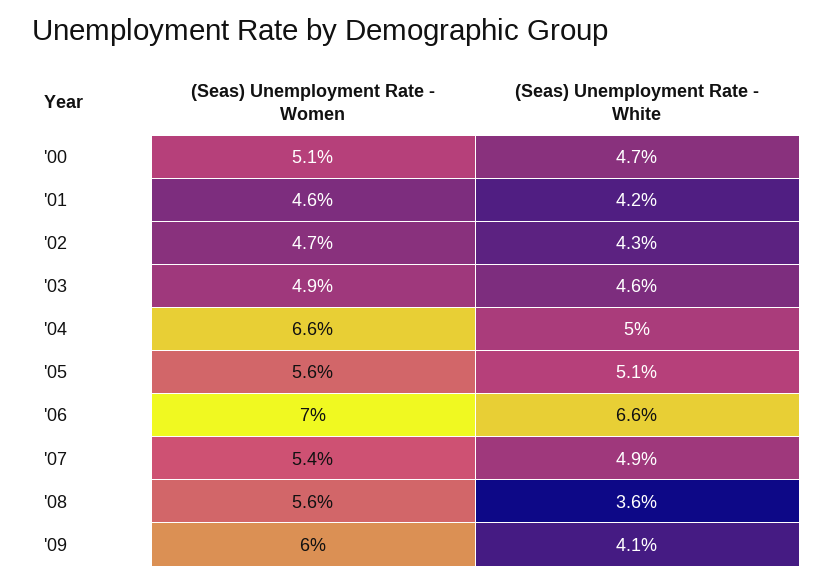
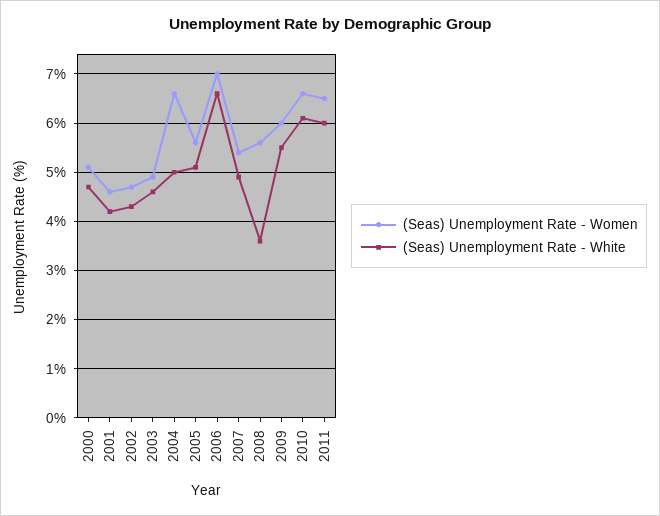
(Seas) Unemployment Rate - White, '09: 4.1 -> 5.5
(Seas) Unemployment Rate - Women, 2010: none -> 6.5
(Seas) Unemployment Rate - White, 2010: none -> 6
(Seas) Unemployment Rate - Women, 2011: none -> 6.5
(Seas) Unemployment Rate - White, 2011: none -> 6

